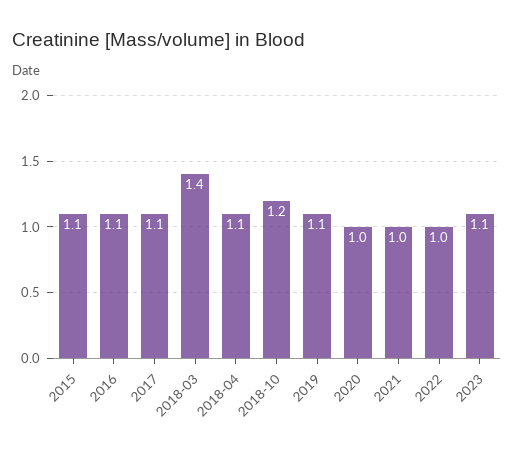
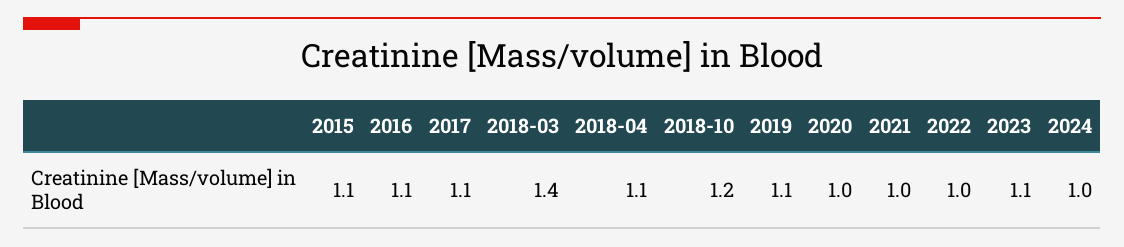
2024: none -> 1

